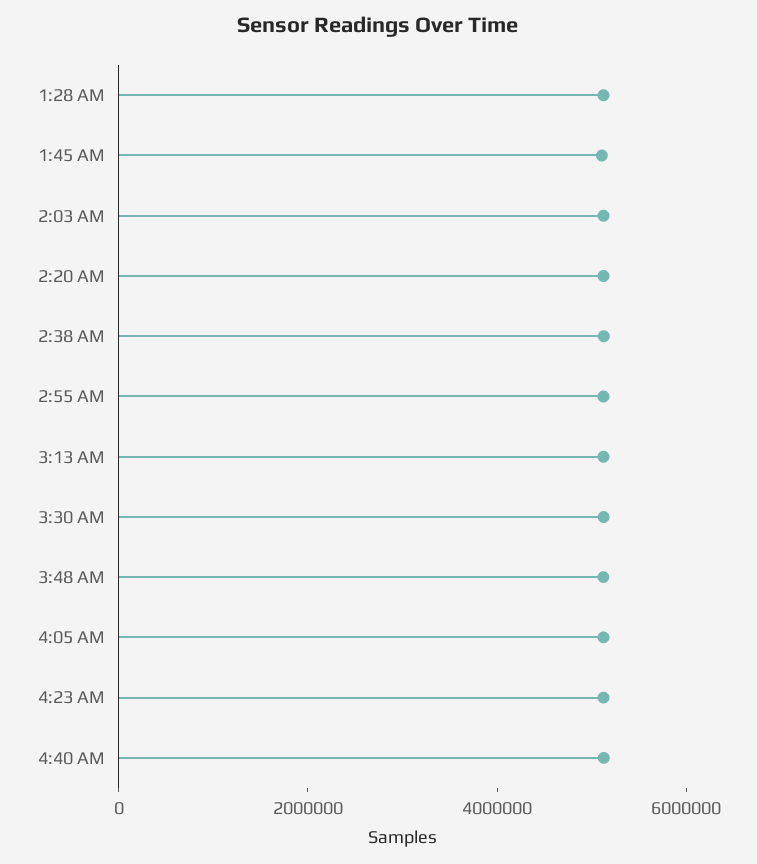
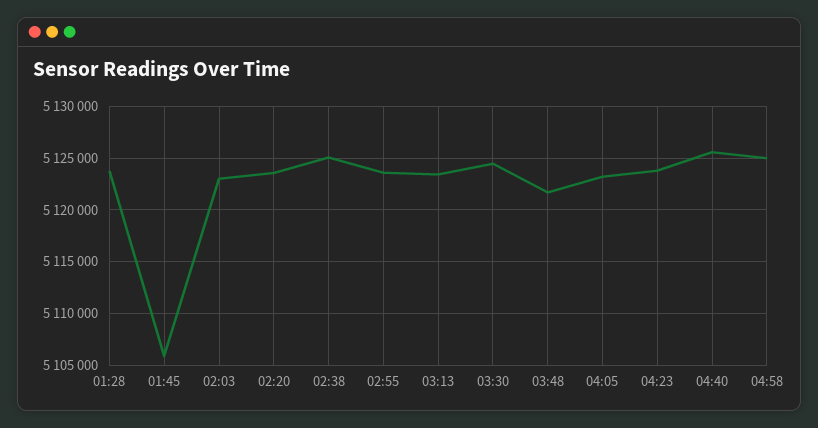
04:58: none -> 5125000

